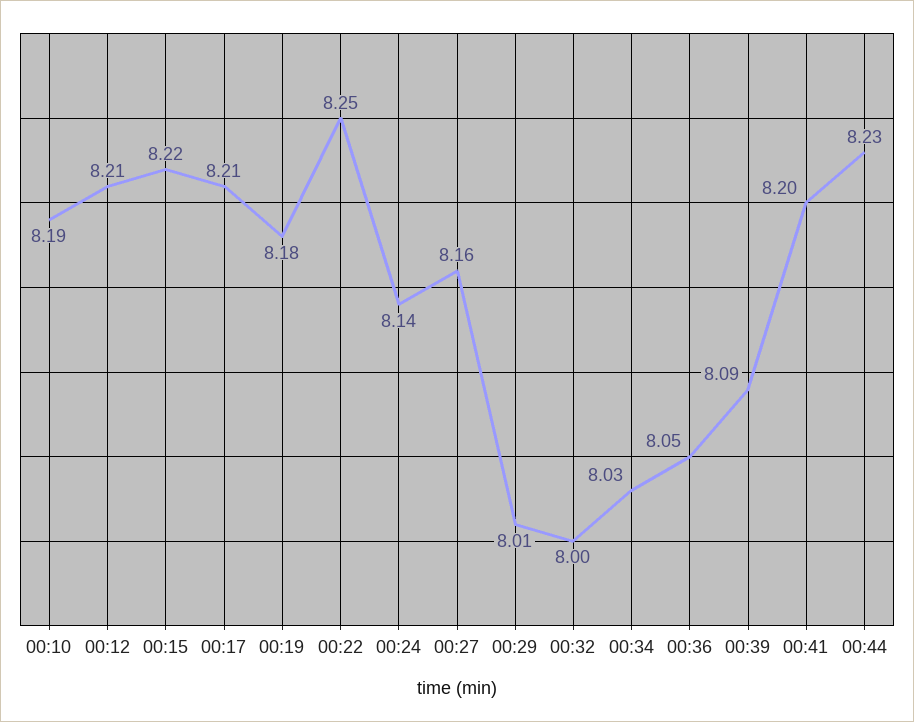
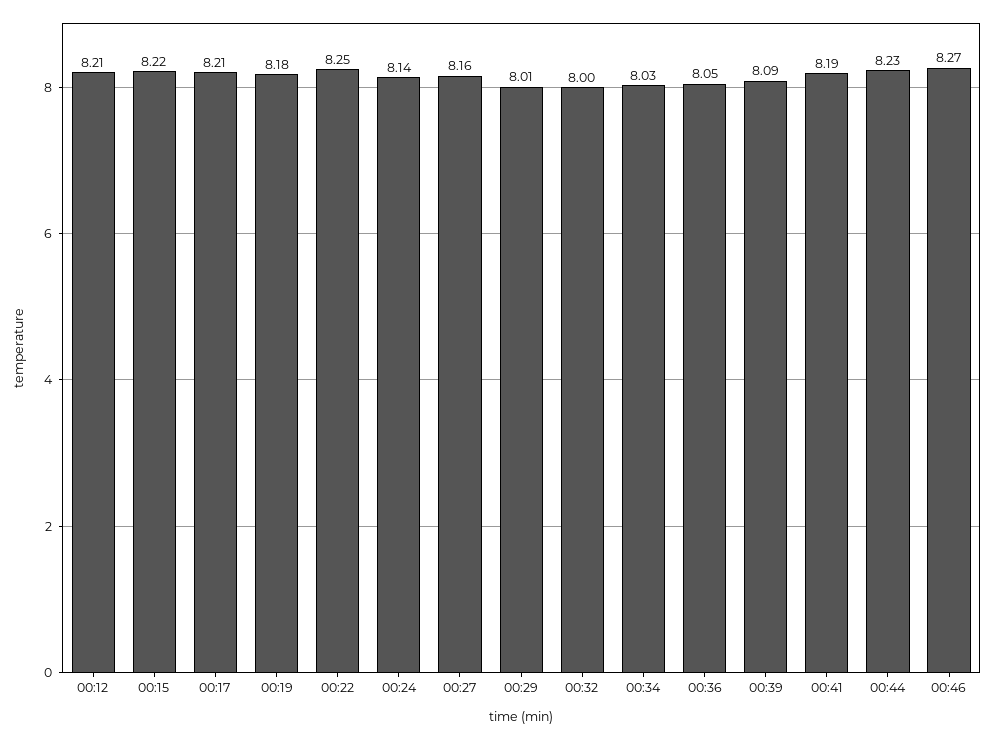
00:10: 8.19 -> none
00:41: 8.2 -> 8.19
00:46: none -> 8.27

